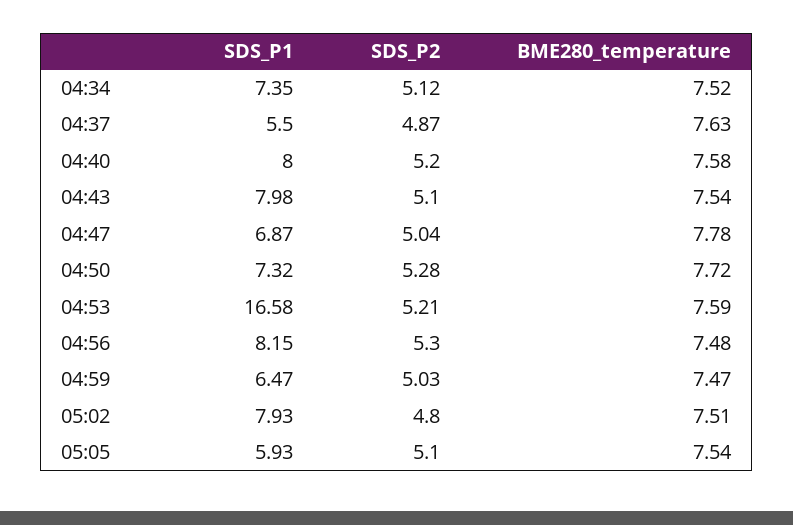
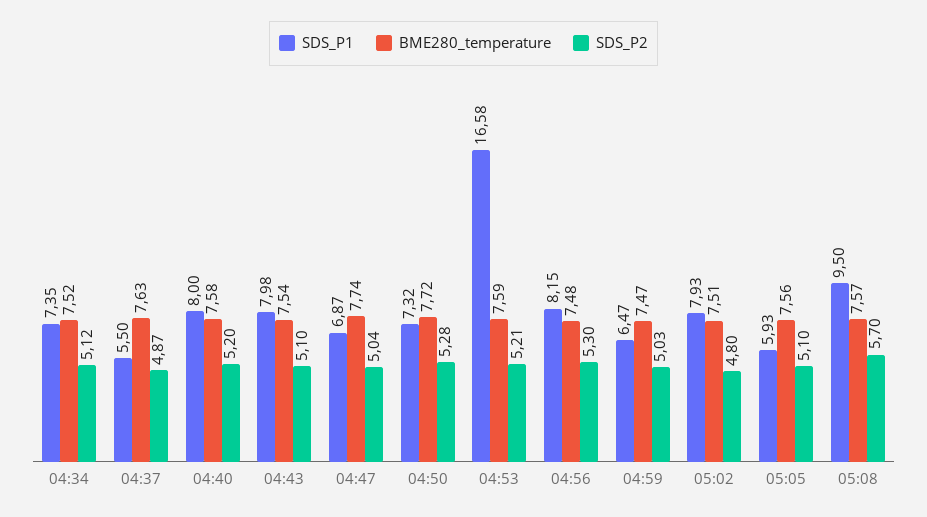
BME280_temperature, 04:47: 7.78 -> 7.74
BME280_temperature, 05:05: 7.54 -> 7.56
SDS_P1, 05:08: none -> 9.5
BME280_temperature, 05:08: none -> 7.57
SDS_P2, 05:08: none -> 5.7

